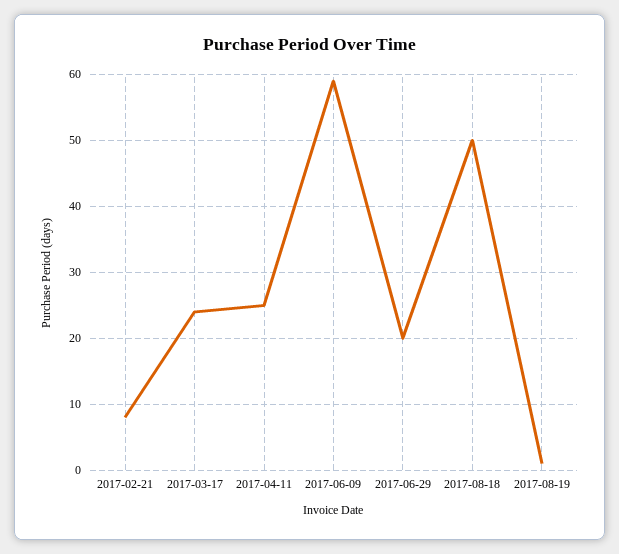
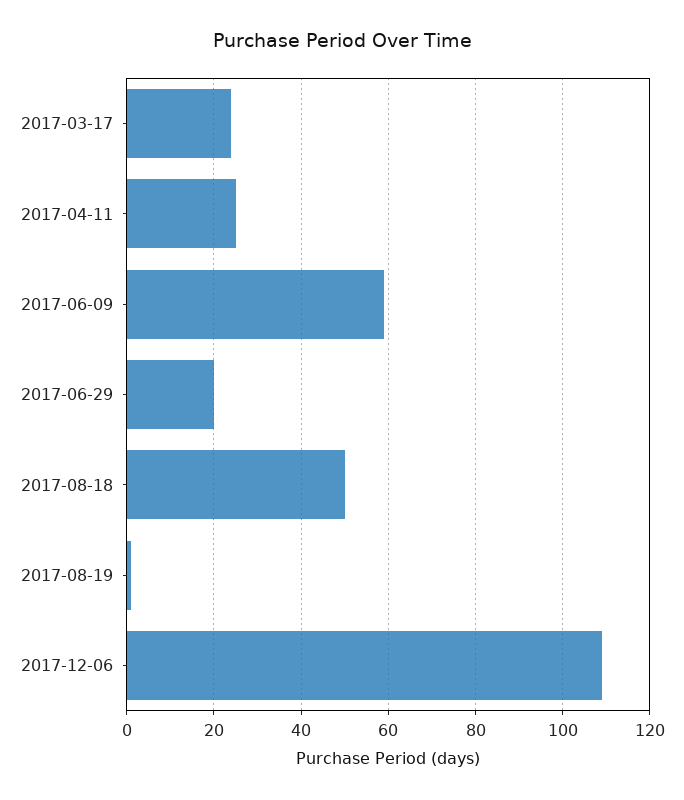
2017-02-21: 8 -> none
2017-12-06: none -> 110

